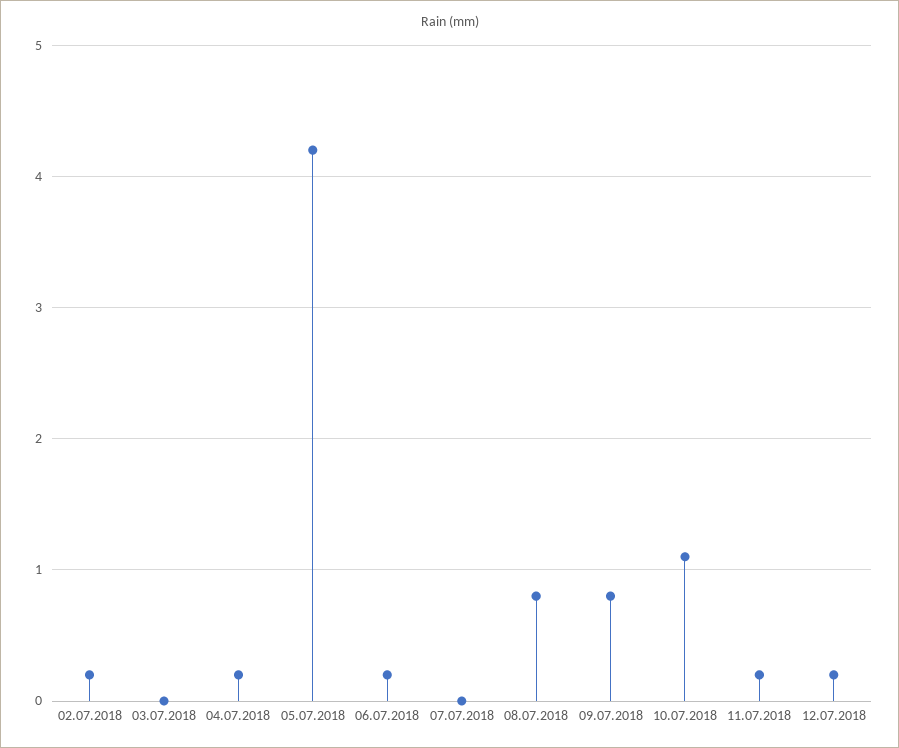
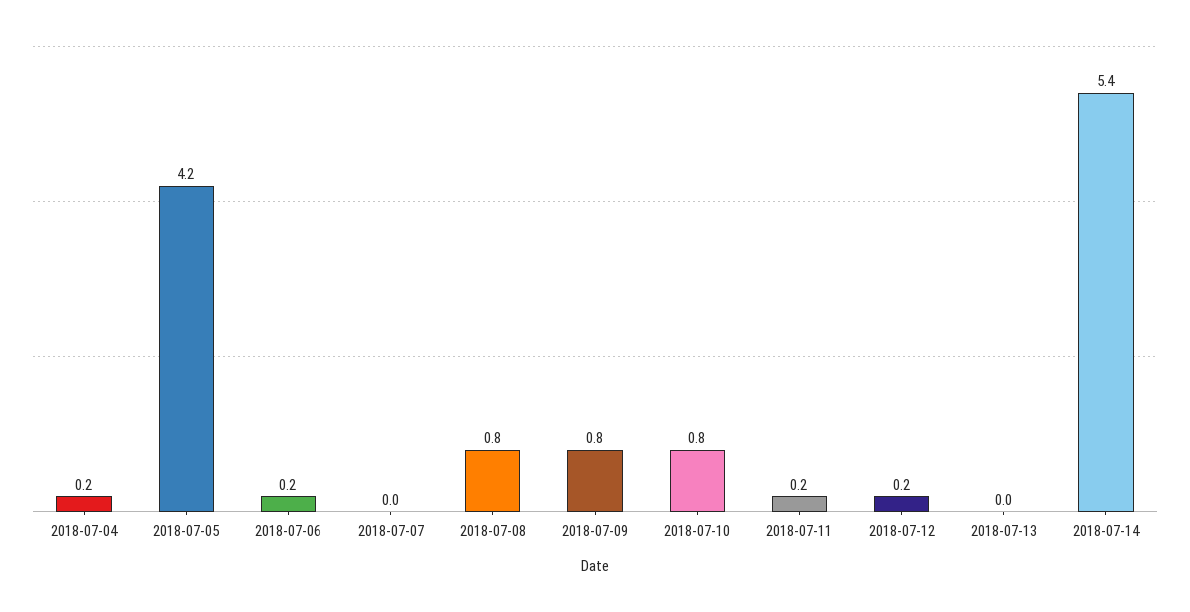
02.07.2018: 0.2 -> none
03.07.2018: 0 -> none
10.07.2018: 1.1 -> 0.8
2018-07-13: none -> 0
2018-07-14: none -> 5.4

